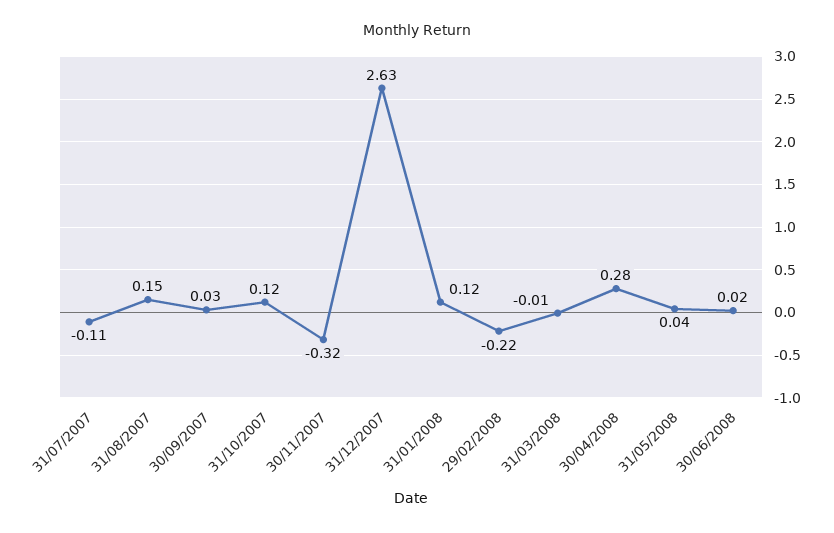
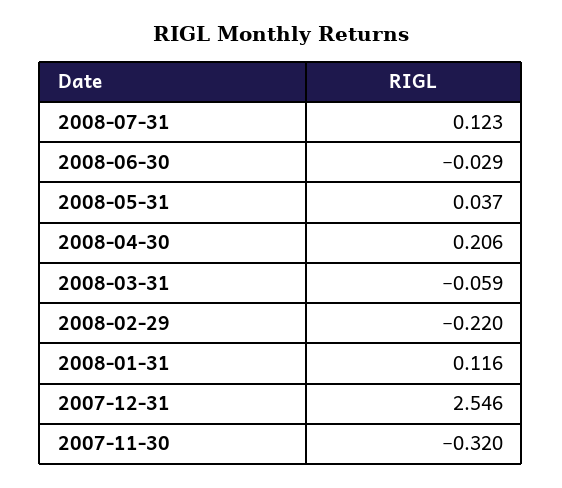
31/07/2007: -0.11 -> none
31/08/2007: 0.15 -> none
30/09/2007: 0.03 -> none
31/10/2007: 0.12 -> none
31/12/2007: 2.63 -> 2.546
31/03/2008: -0.01 -> -0.059
30/04/2008: 0.28 -> 0.206
30/06/2008: 0.02 -> -0.029
2008-07-31: none -> 0.123

